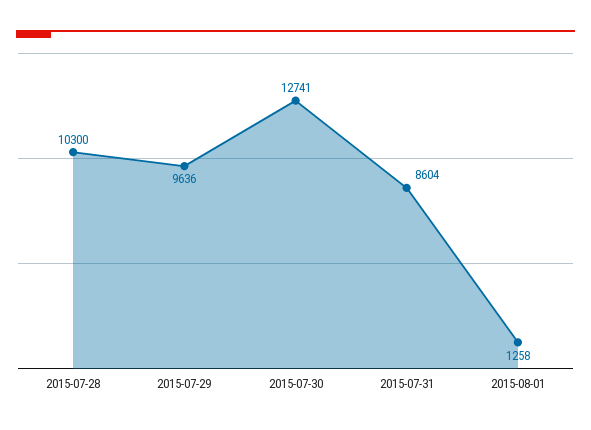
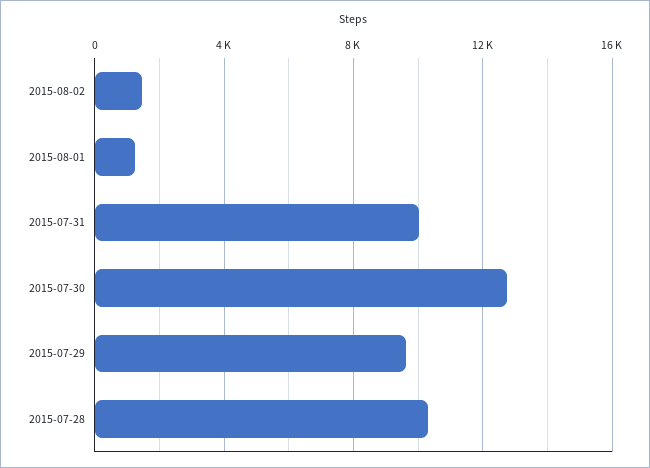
2015-07-31: 8604 -> 10000
2015-08-02: none -> 1500

